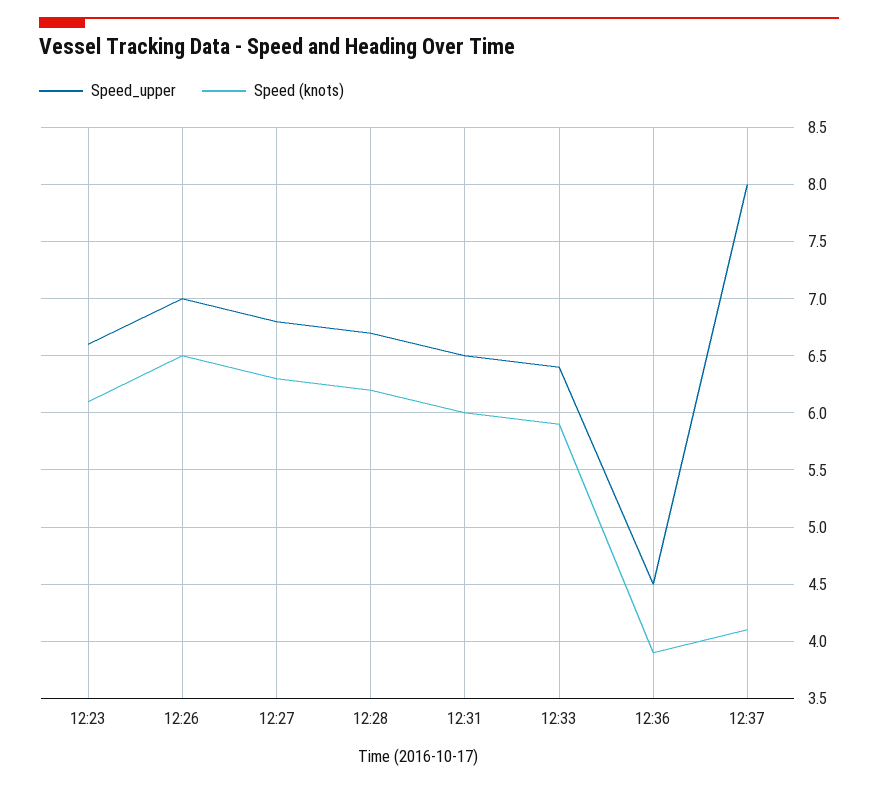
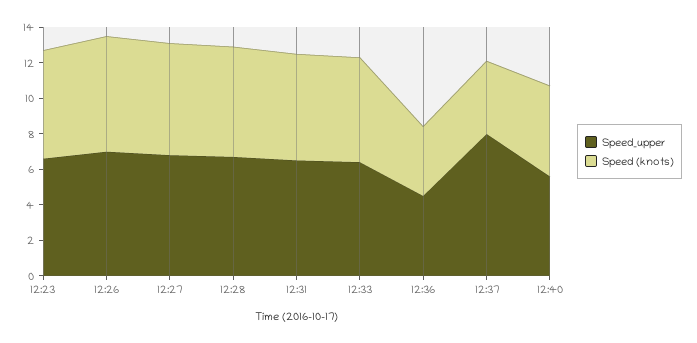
Speed_upper, 12:40: none -> 5.5
Speed (knots), 12:40: none -> 5

